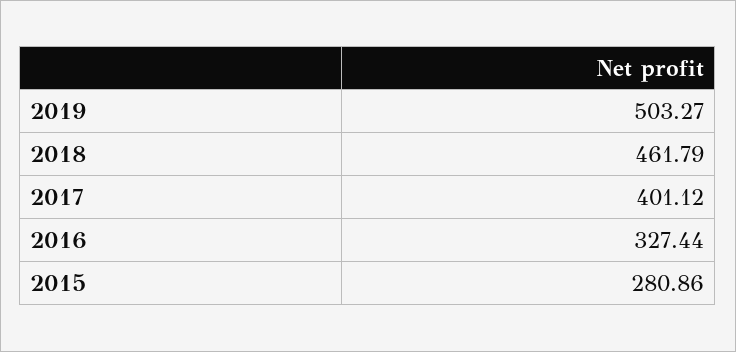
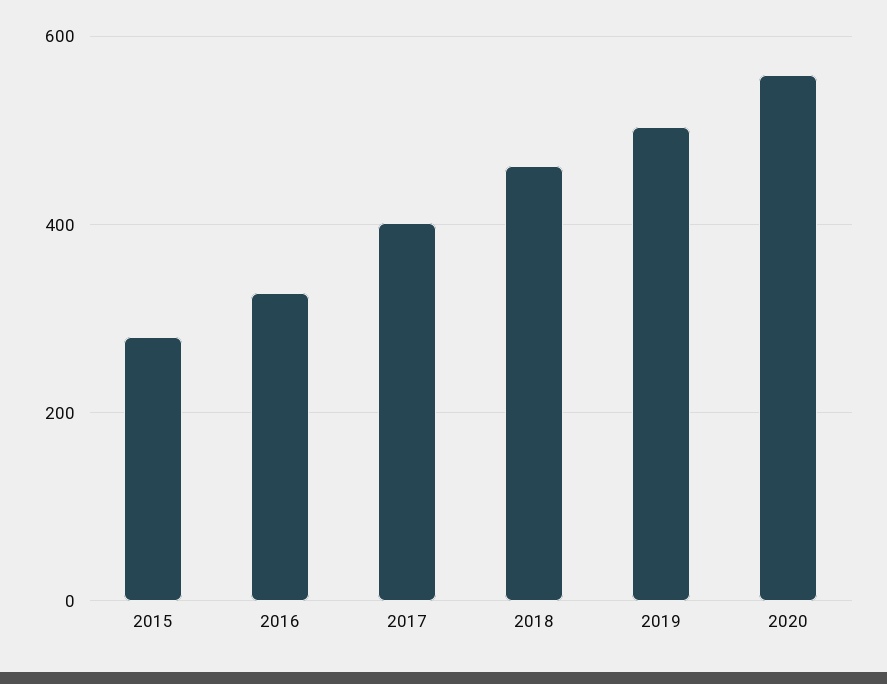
2020: none -> 560

